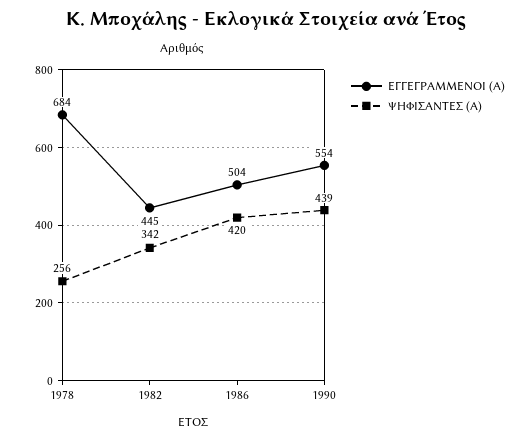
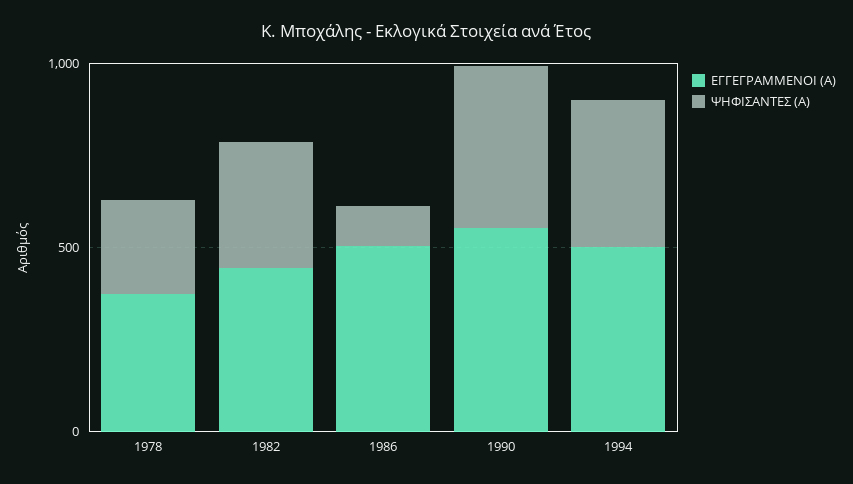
ΕΓΓΕΓΡΑΜΜΕΝΟΙ (Α), 1978: 684 -> 400
ΨΗΦΙΣΑΝΤΕΣ (Α), 1986: 420 -> 100
ΕΓΓΕΓΡΑΜΜΕΝΟΙ (Α), 1994: none -> 500
ΨΗΦΙΣΑΝΤΕΣ (Α), 1994: none -> 400

